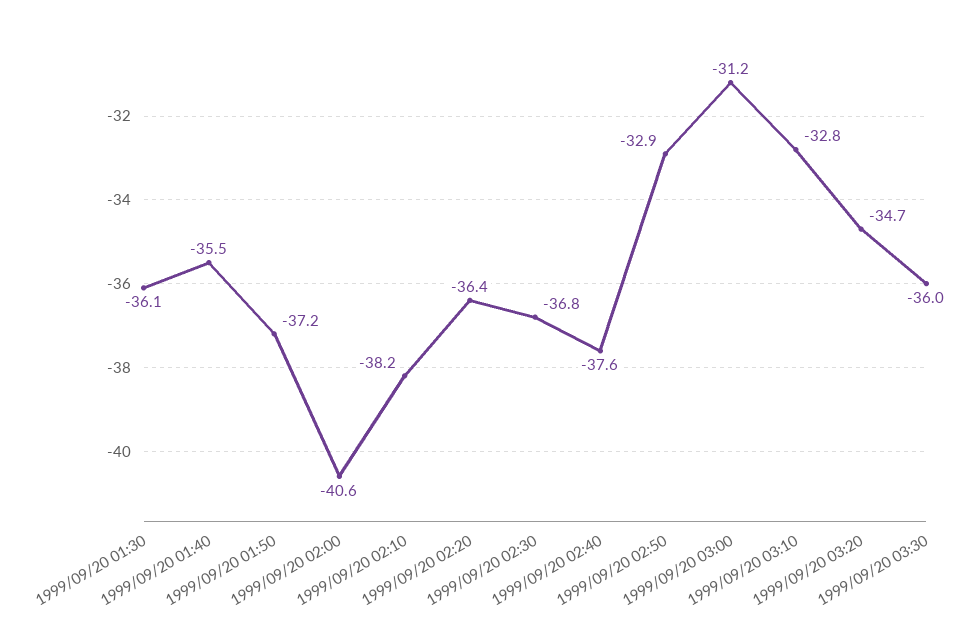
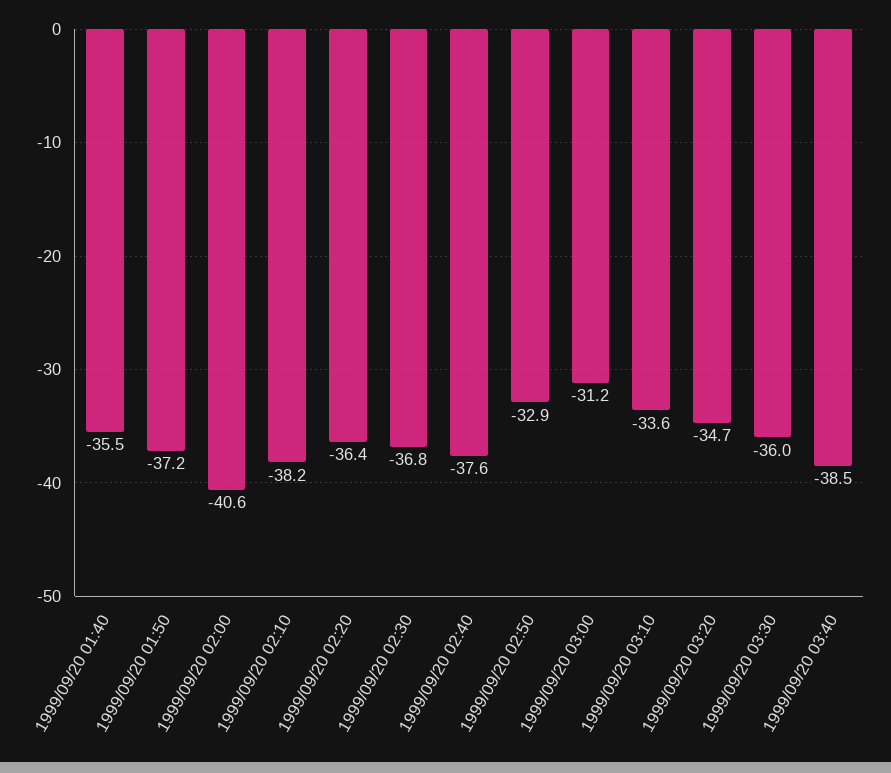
1999/09/20 01:30: -36.1 -> none
1999/09/20 03:10: -32.8 -> -33.6
1999/09/20 03:40: none -> -38.5

